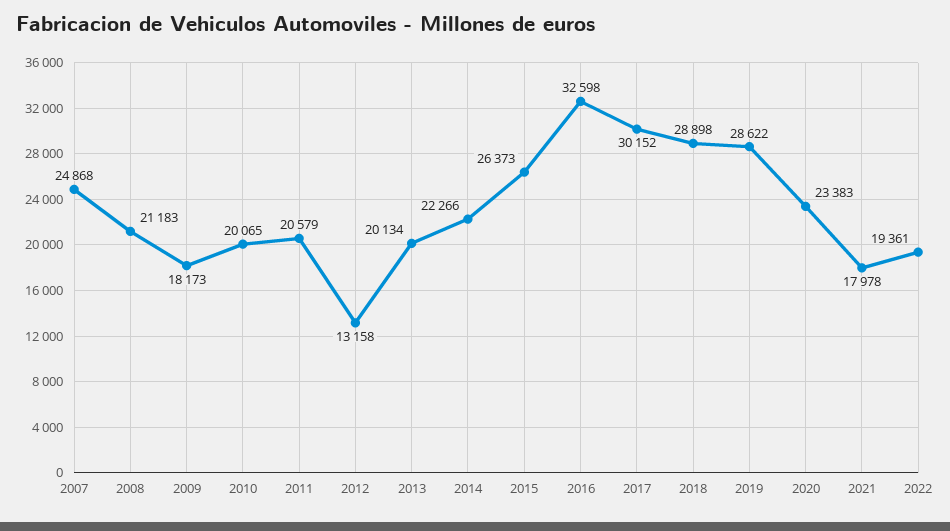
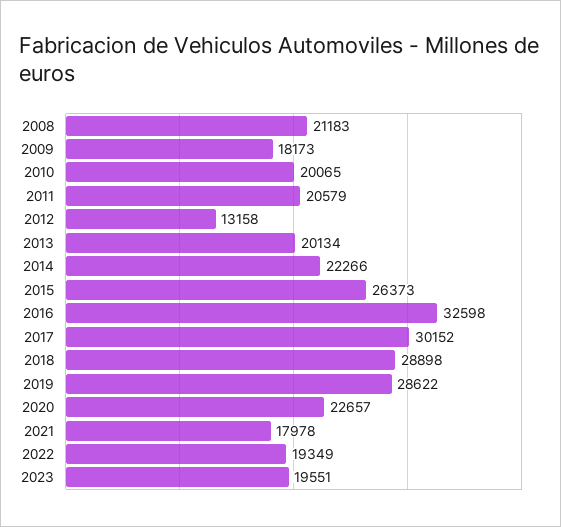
2007: 24868 -> none
2020: 23383 -> 22657
2022: 19361 -> 19349
2023: none -> 19551

